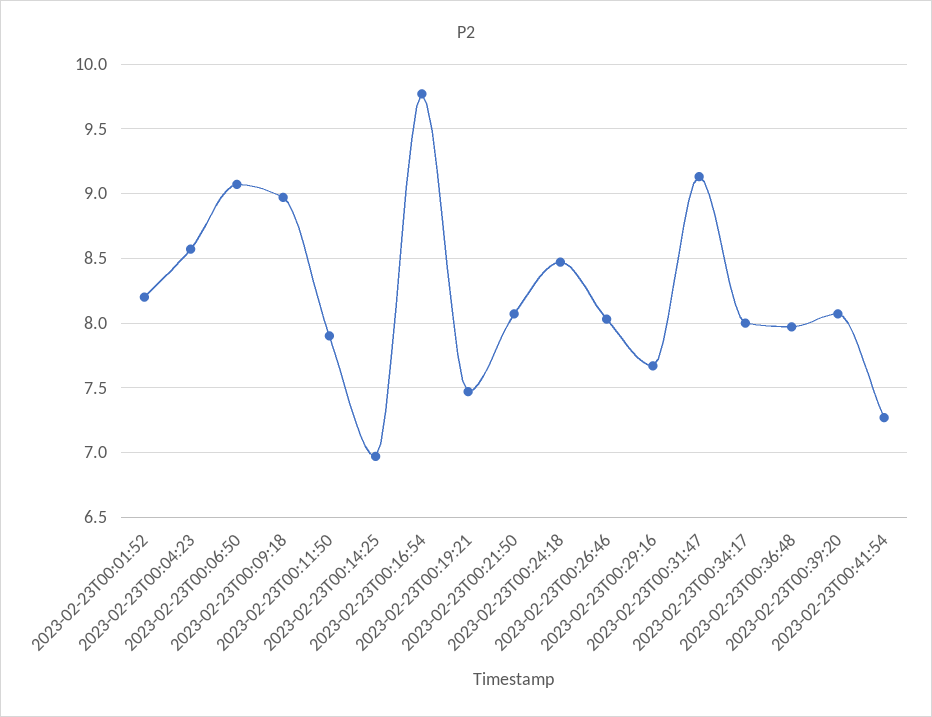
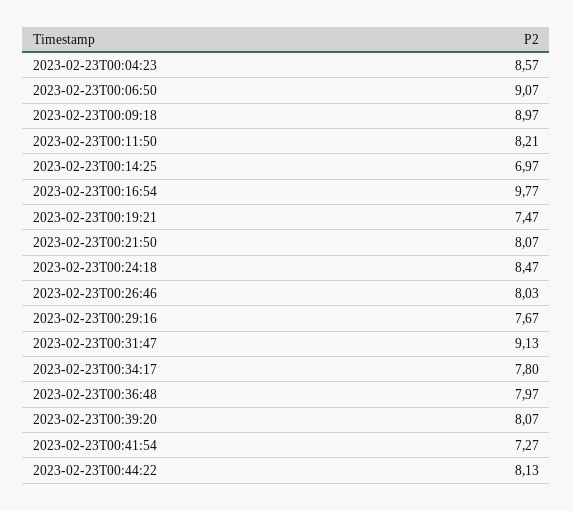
2023-02-23T00:01:52: 8.2 -> none
2023-02-23T00:11:50: 7.9 -> 8.21
2023-02-23T00:34:17: 8 -> 7.8
2023-02-23T00:44:22: none -> 8.13

